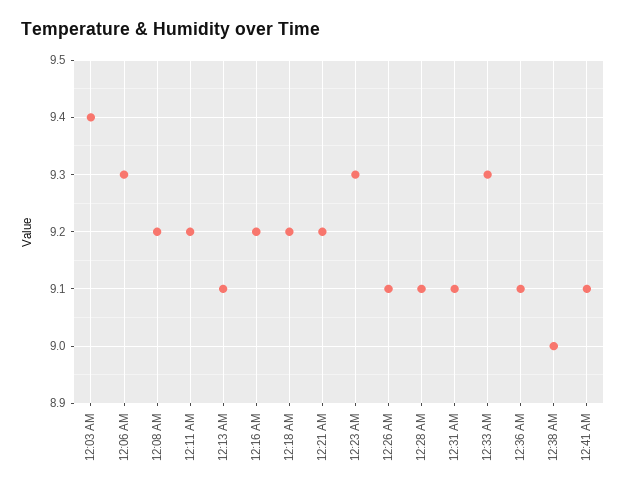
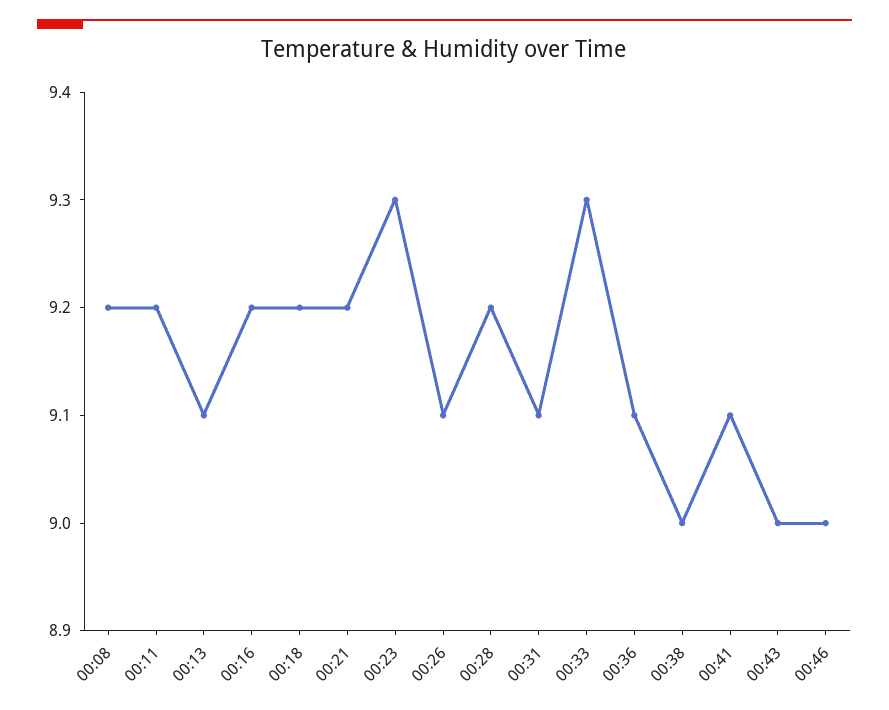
12:03 AM: 9.4 -> none
12:06 AM: 9.3 -> none
12:28 AM: 9.1 -> 9.2
00:43: none -> 9
00:46: none -> 9

